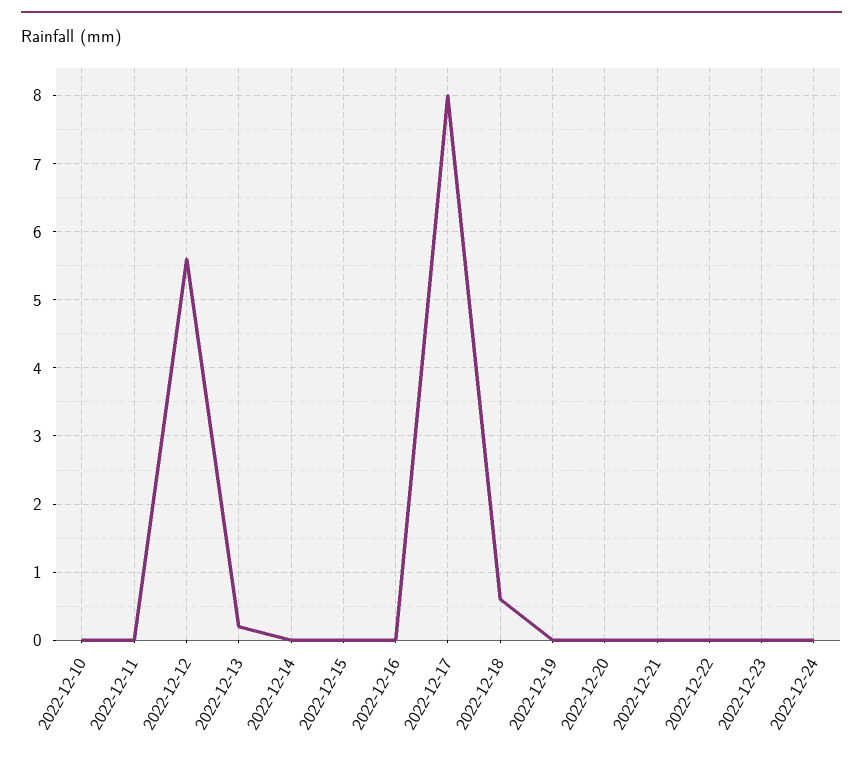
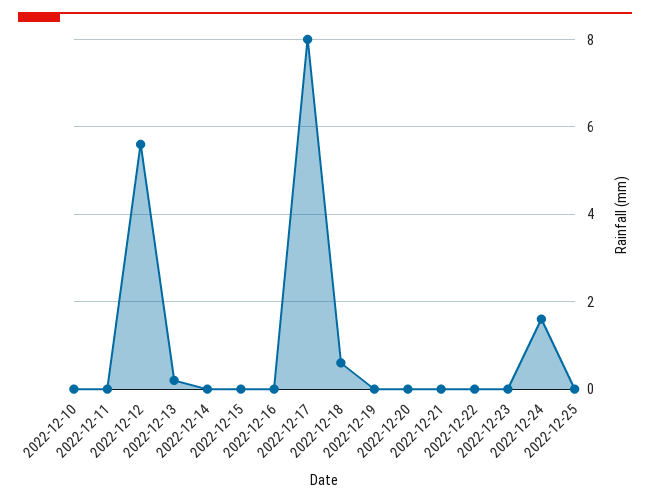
2022-12-24: 0 -> 1.5
2022-12-25: none -> 0

